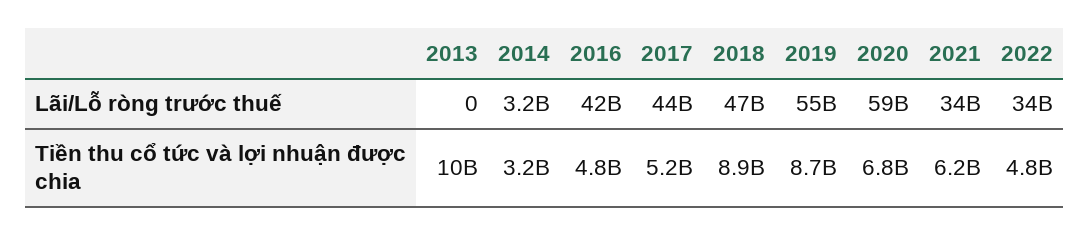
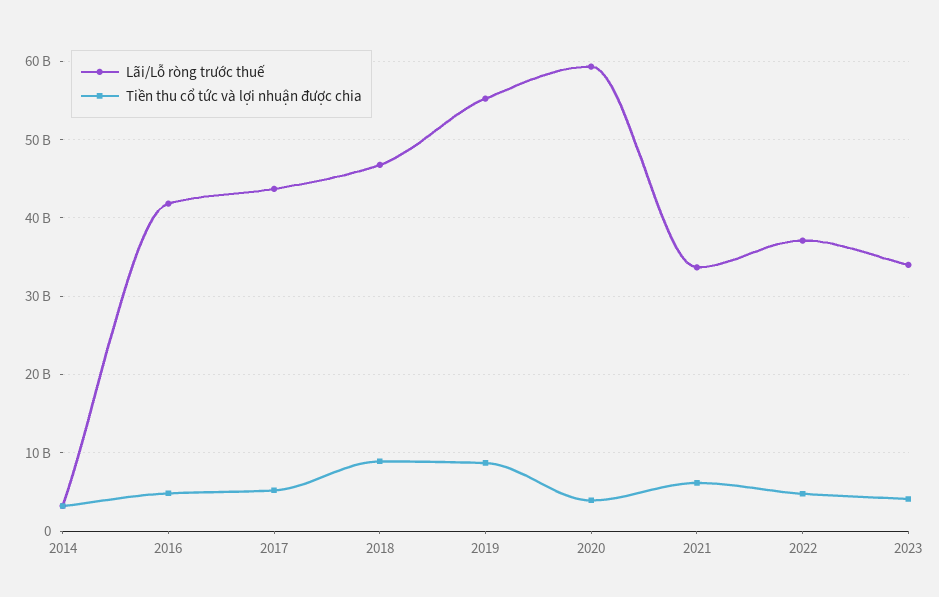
Lãi/Lỗ ròng trước thuế, 2013: 0 -> none
Lãi/Lỗ ròng trước thuế, 2022: 34000000000 -> 37000000000
Tiền thu cổ tức và lợi nhuận được chia, 2013: 10000000000 -> none
Tiền thu cổ tức và lợi nhuận được chia, 2020: 6800000000 -> 4000000000
Lãi/Lỗ ròng trước thuế, 2023: none -> 34000000000
Tiền thu cổ tức và lợi nhuận được chia, 2023: none -> 4000000000

